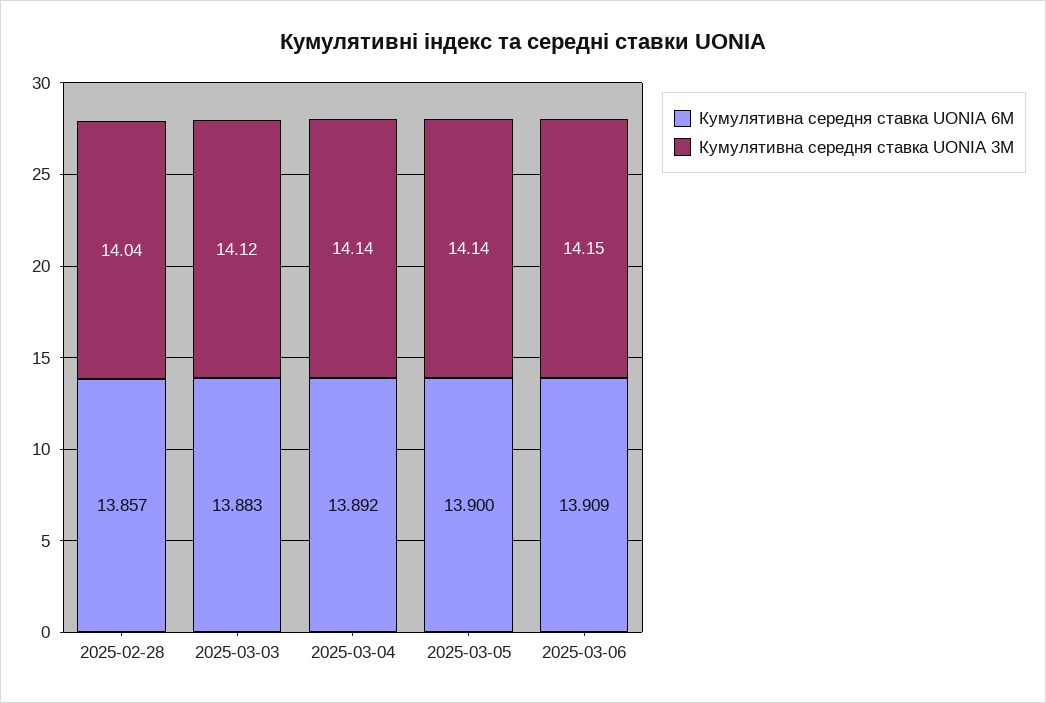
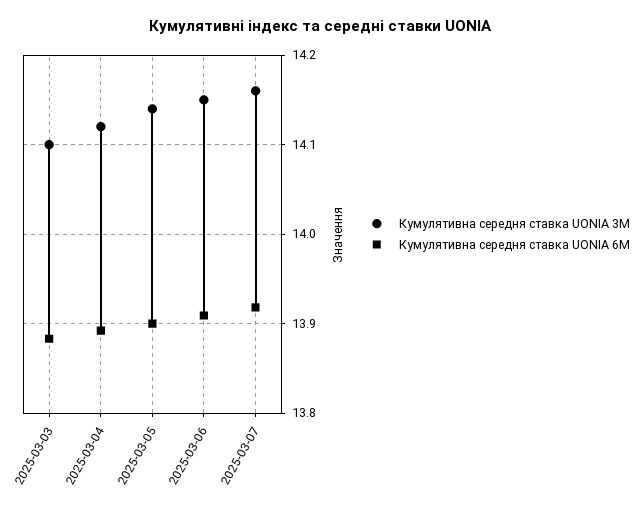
Кумулятивна середня ставка UONIA 6M, 2025-02-28: 13.857 -> none
Кумулятивна середня ставка UONIA 3M, 2025-02-28: 14.04 -> none
Кумулятивна середня ставка UONIA 3M, 2025-03-03: 14.12 -> 14.1
Кумулятивна середня ставка UONIA 3M, 2025-03-04: 14.14 -> 14.12
Кумулятивна середня ставка UONIA 3M, 2025-03-07: none -> 14.16
Кумулятивна середня ставка UONIA 6M, 2025-03-07: none -> 13.92

